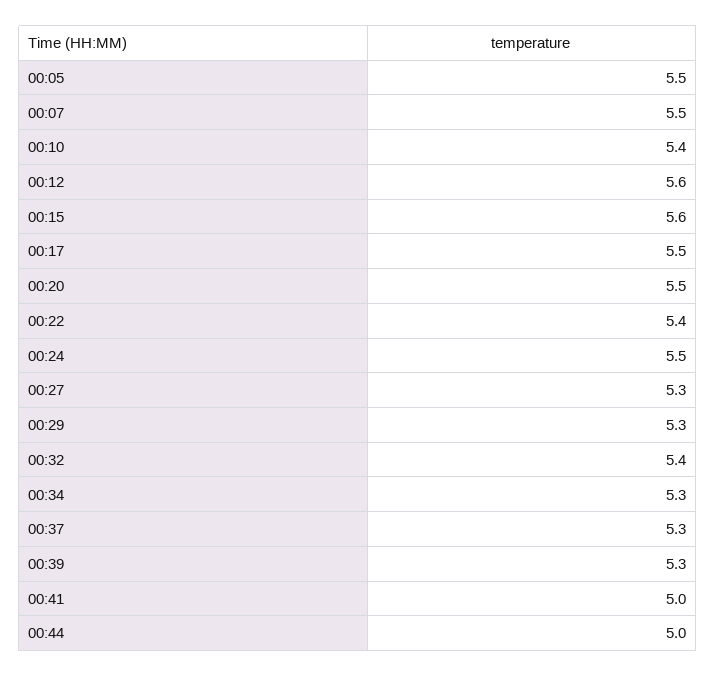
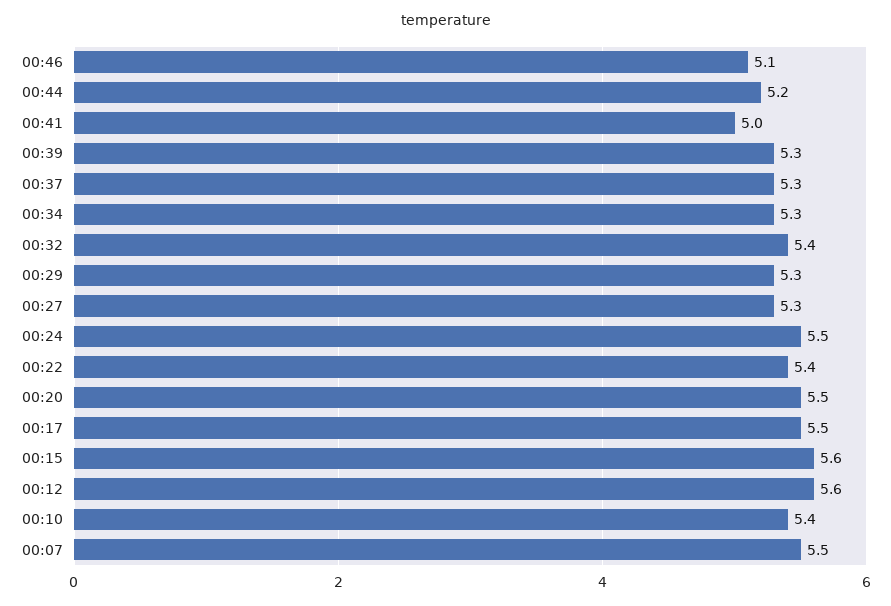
00:05: 5.5 -> none
00:44: 5 -> 5.2
00:46: none -> 5.1

